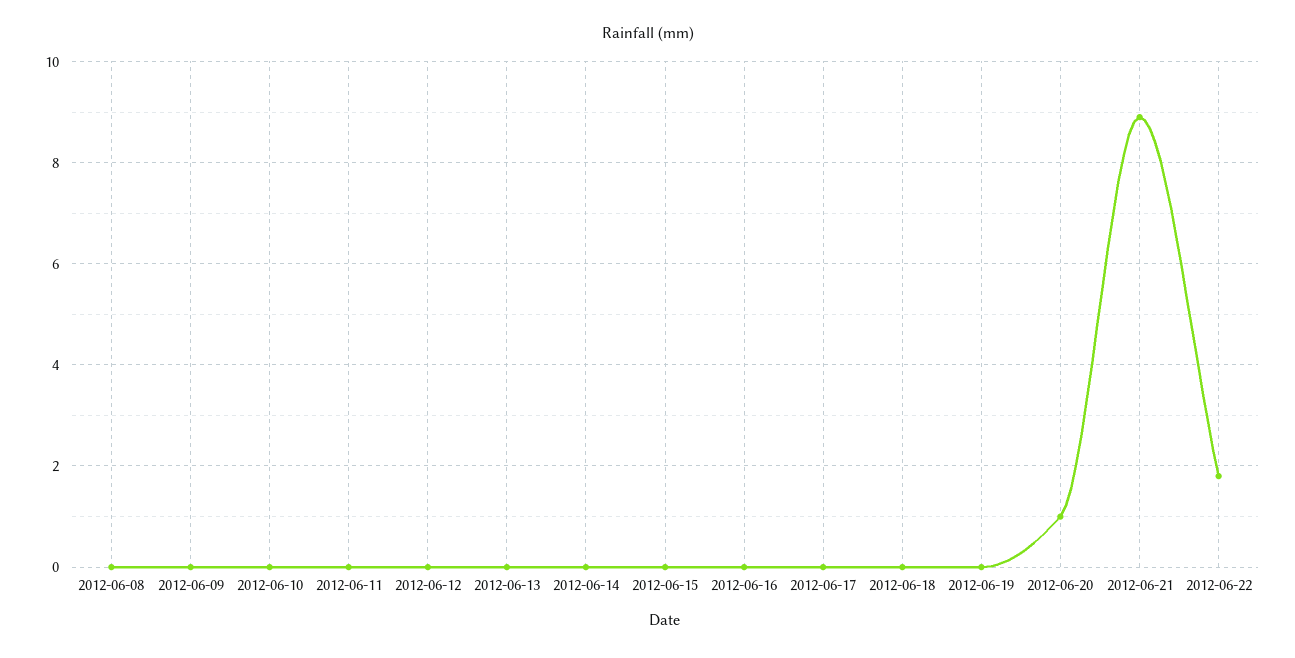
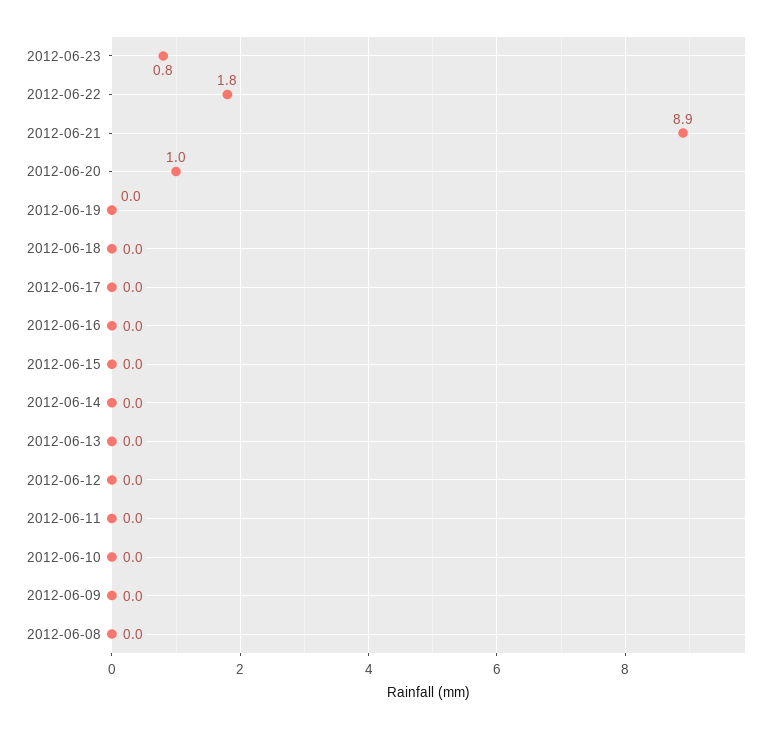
2012-06-23: none -> 0.8

